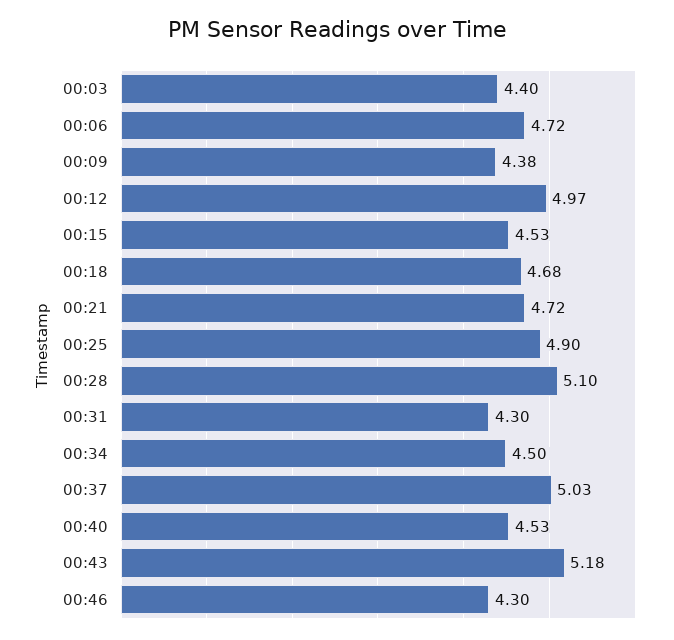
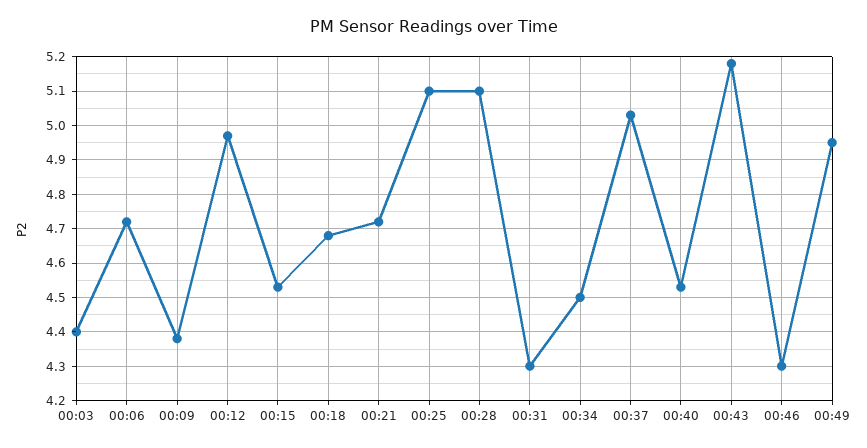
00:25: 4.9 -> 5.1
00:49: none -> 4.95

